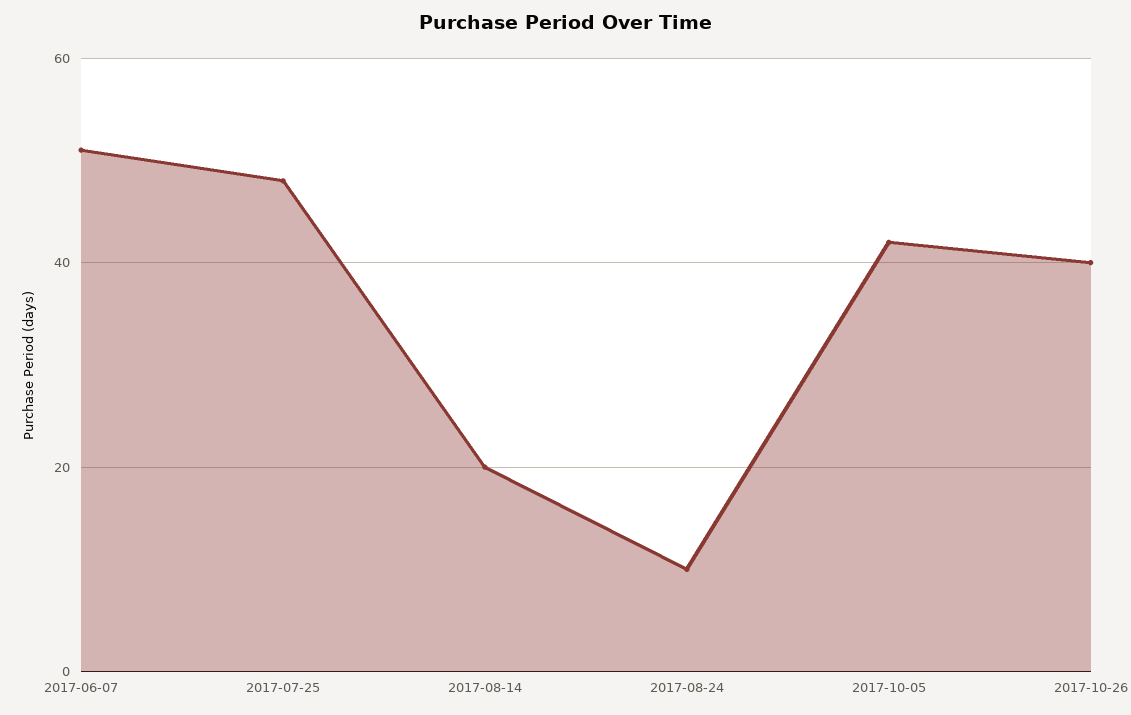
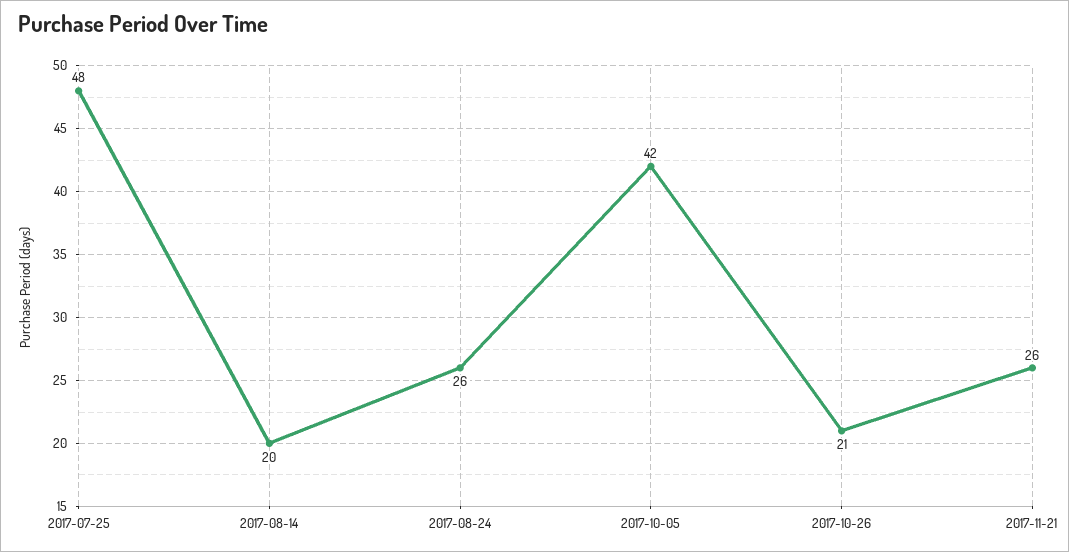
2017-06-07: 50 -> none
2017-08-24: 10 -> 26
2017-10-26: 40 -> 21
2017-11-21: none -> 26

